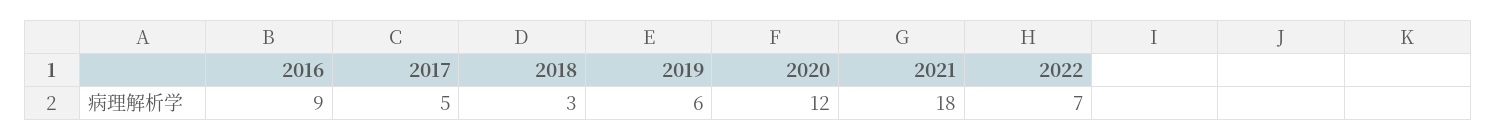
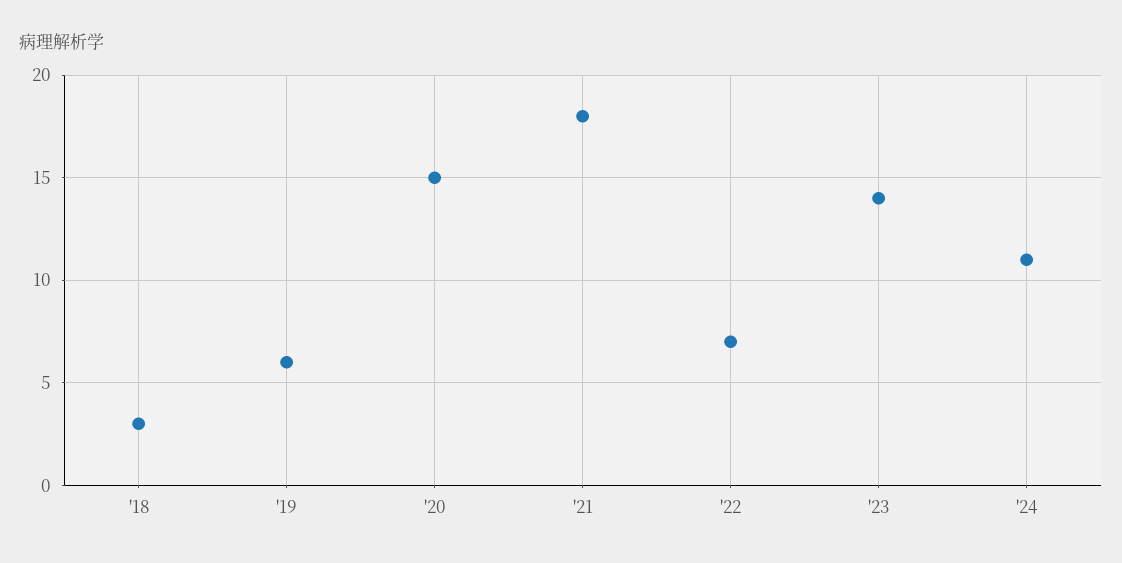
2016: 9 -> none
2017: 5 -> none
2020: 12 -> 15
'23: none -> 14
'24: none -> 11

